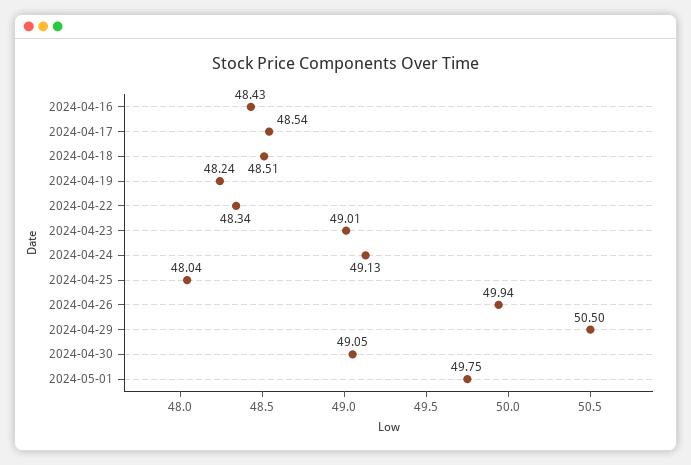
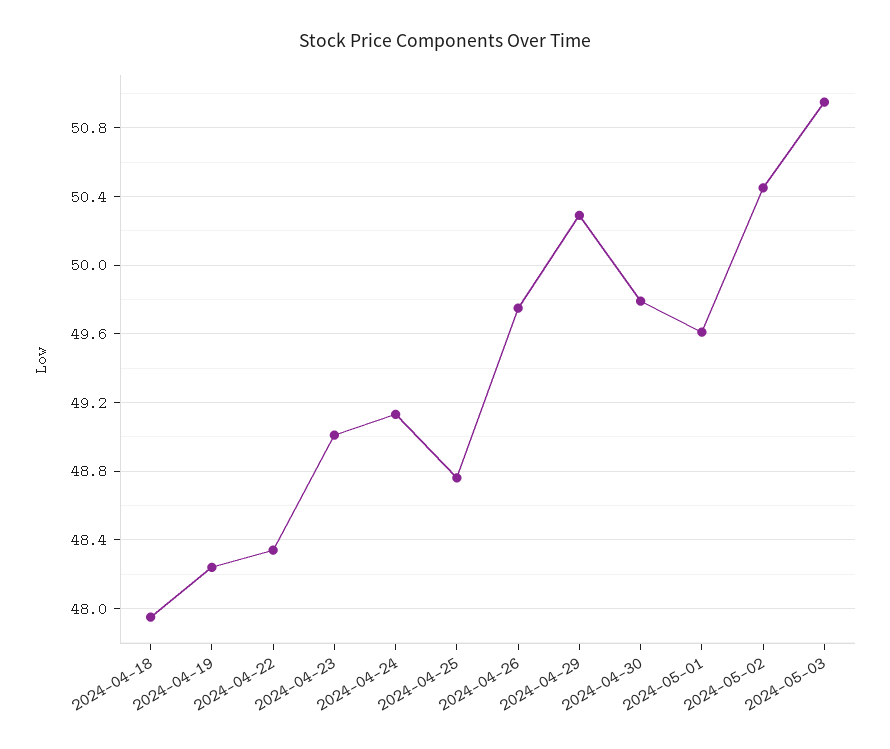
2024-04-16: 48.43 -> none
2024-04-17: 48.54 -> none
2024-04-18: 48.51 -> 47.95
2024-04-25: 48.04 -> 48.75
2024-04-26: 49.94 -> 49.75
2024-04-29: 50.5 -> 50.3
2024-04-30: 49.05 -> 49.8
2024-05-01: 49.75 -> 49.6
2024-05-02: none -> 50.45
2024-05-03: none -> 50.95

